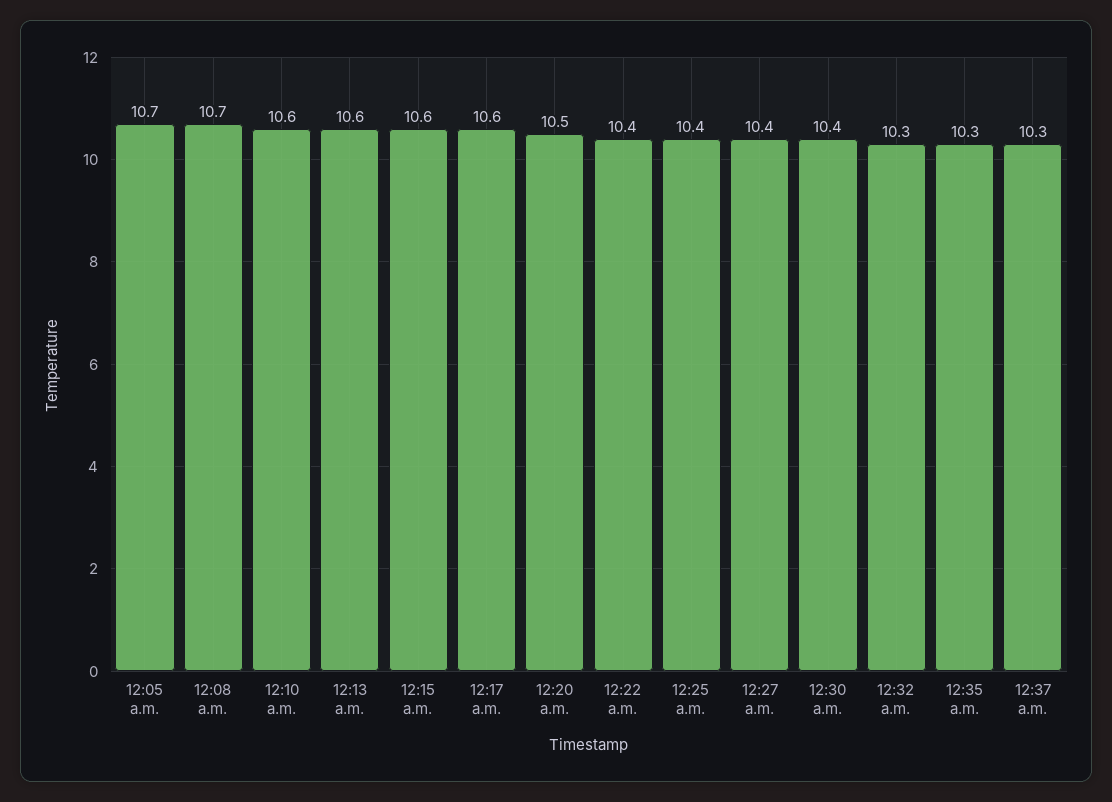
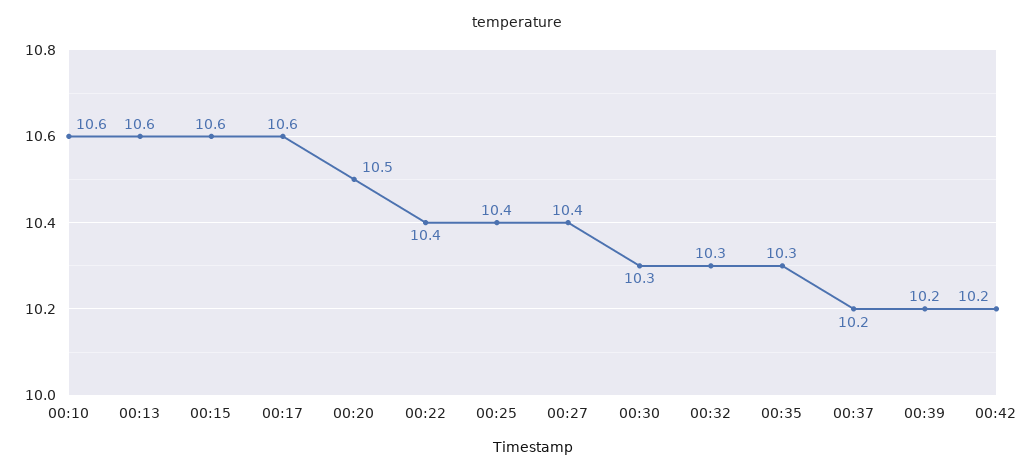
12:05 a.m.: 10.7 -> none
12:08 a.m.: 10.7 -> none
12:30 a.m.: 10.4 -> 10.3
12:37 a.m.: 10.3 -> 10.2
00:39: none -> 10.2
00:42: none -> 10.2

